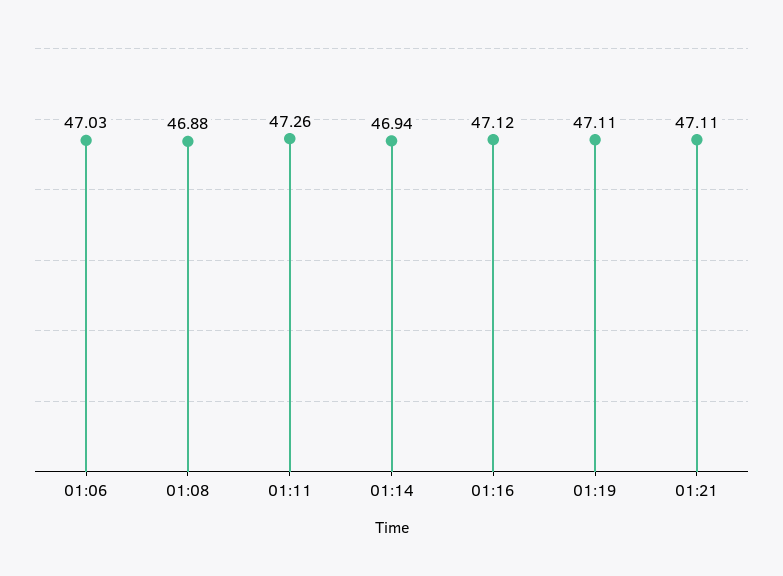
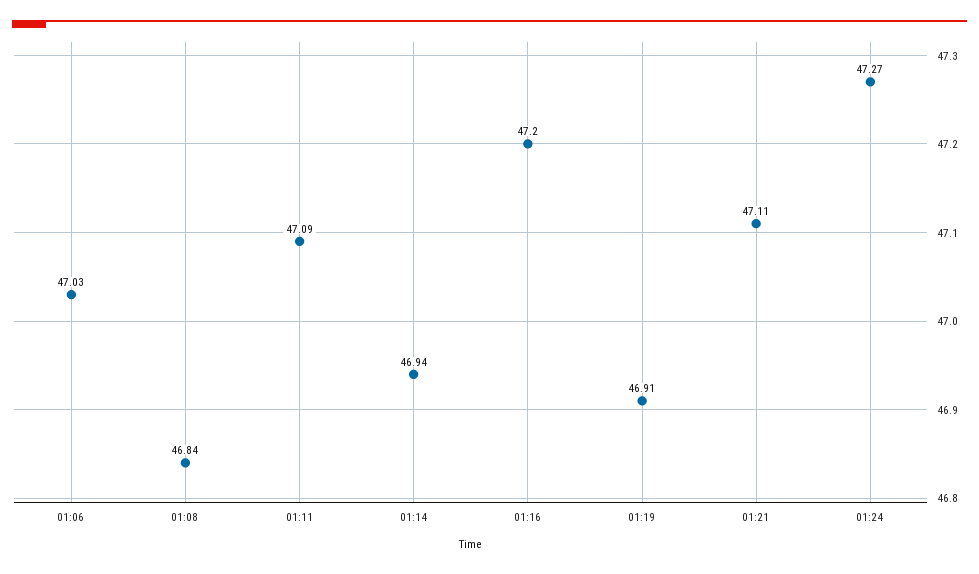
01:08: 46.88 -> 46.84
01:11: 47.26 -> 47.09
01:16: 47.12 -> 47.2
01:19: 47.11 -> 46.91
01:24: none -> 47.27

